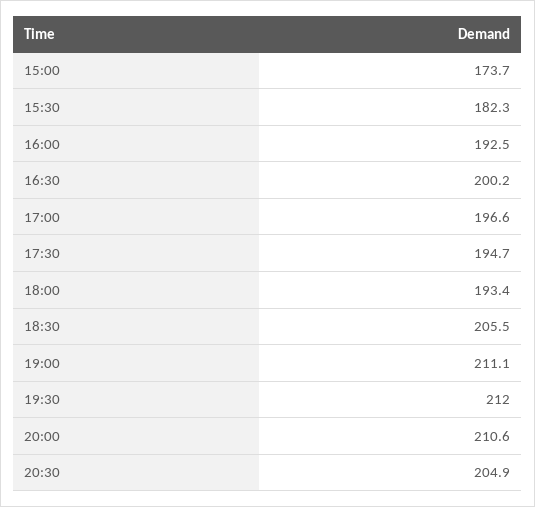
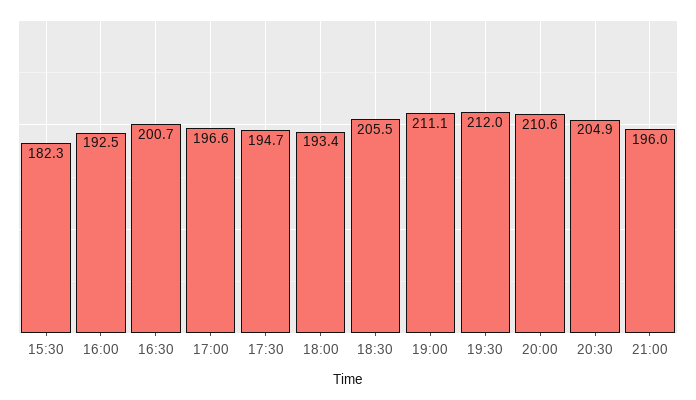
15:00: 173.7 -> none
16:30: 200.2 -> 200.7
21:00: none -> 196

